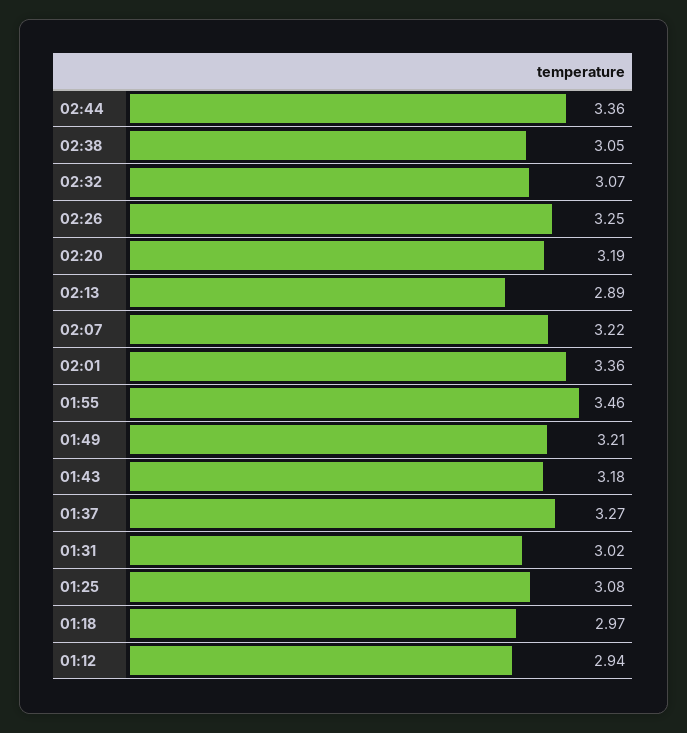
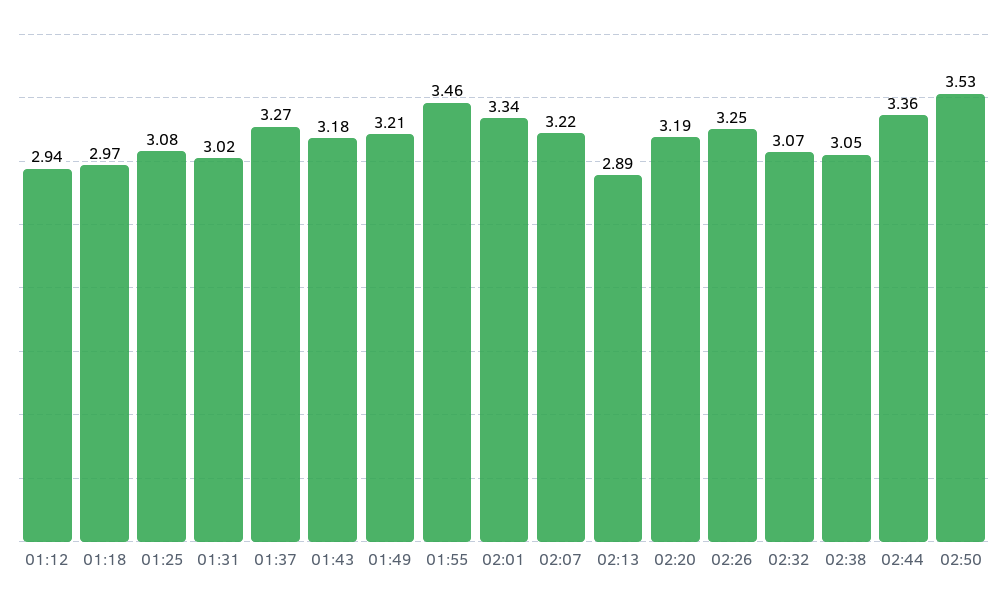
02:01: 3.36 -> 3.34
02:50: none -> 3.53

